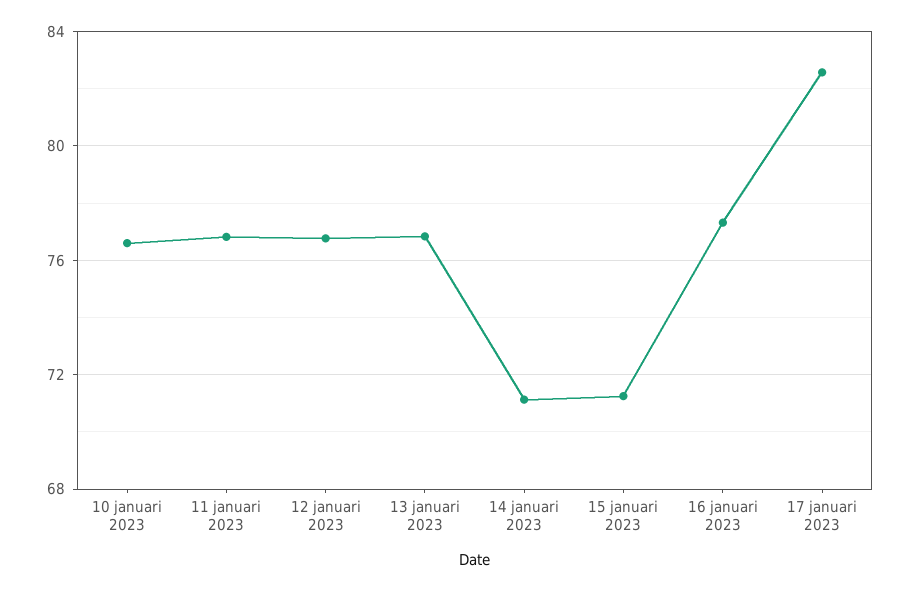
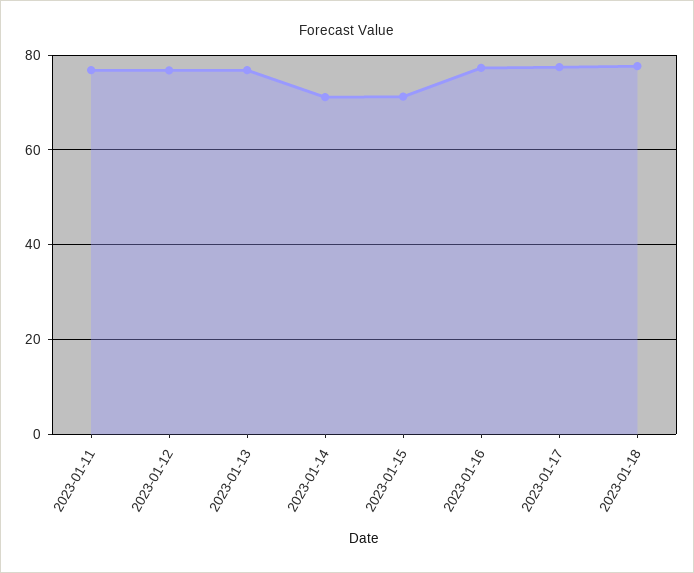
10 januari 2023: 76.5 -> none
17 januari 2023: 82.5 -> 78
2023-01-18: none -> 78

